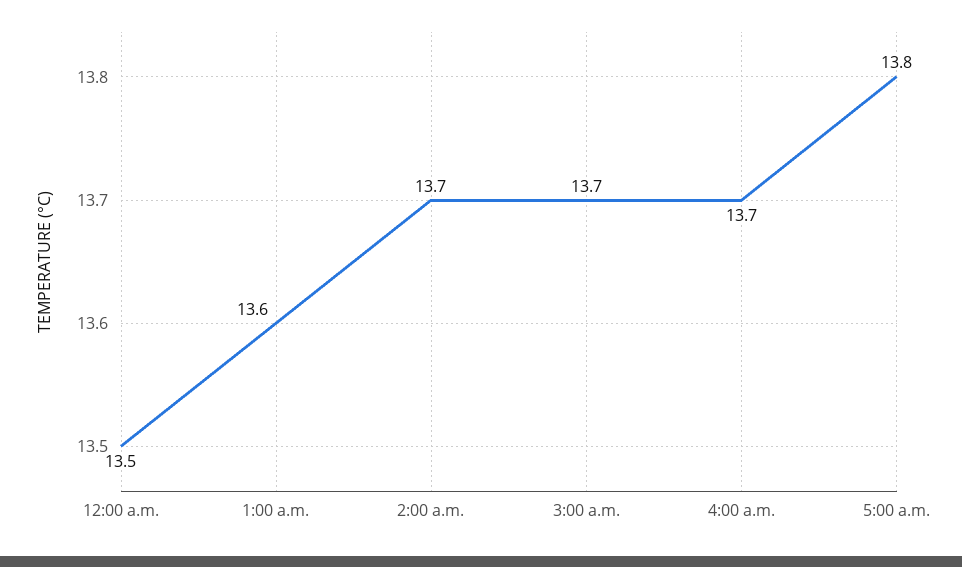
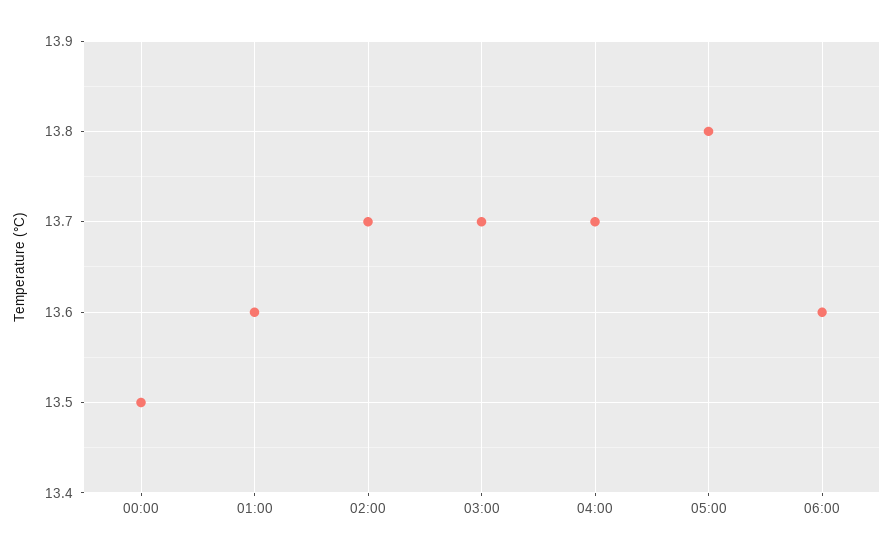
06:00: none -> 13.6

